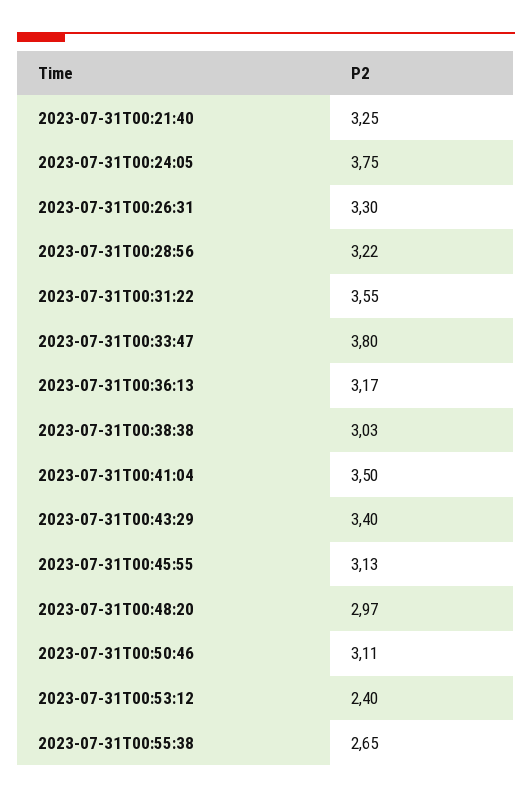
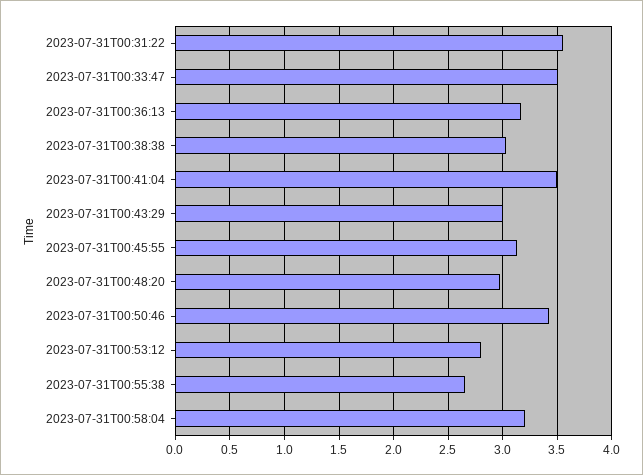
2023-07-31T00:21:40: 3.25 -> none
2023-07-31T00:24:05: 3.75 -> none
2023-07-31T00:26:31: 3.3 -> none
2023-07-31T00:28:56: 3.22 -> none
2023-07-31T00:33:47: 3.8 -> 3.5
2023-07-31T00:43:29: 3.4 -> 3
2023-07-31T00:50:46: 3.11 -> 3.4
2023-07-31T00:53:12: 2.4 -> 2.8
2023-07-31T00:58:04: none -> 3.2

